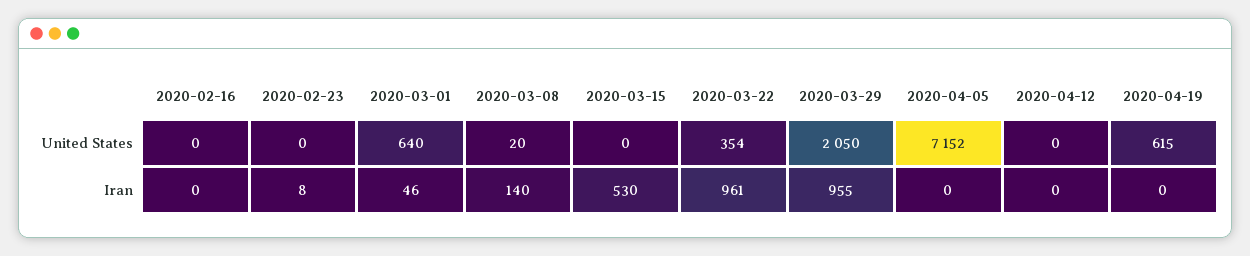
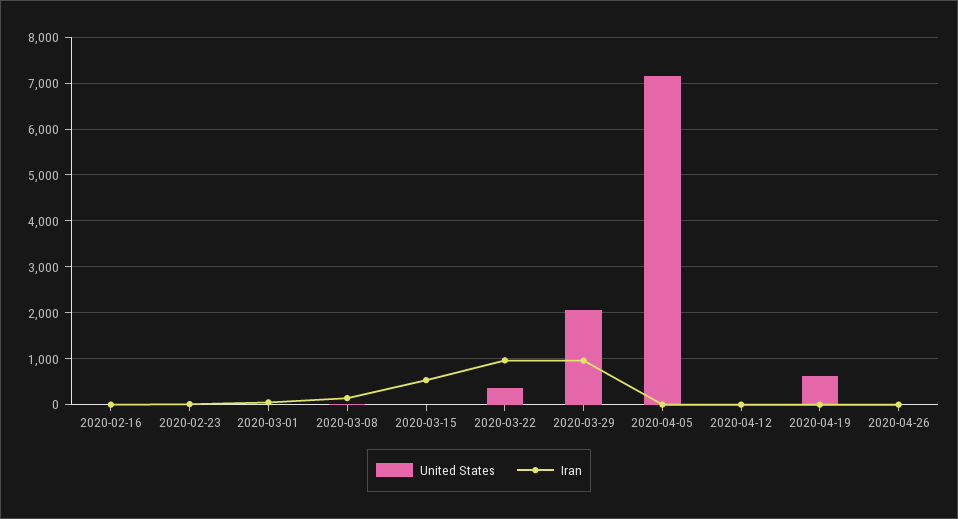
United States, 2020-03-01: 640 -> 0
United States, 2020-04-26: none -> 0
Iran, 2020-04-26: none -> 0

